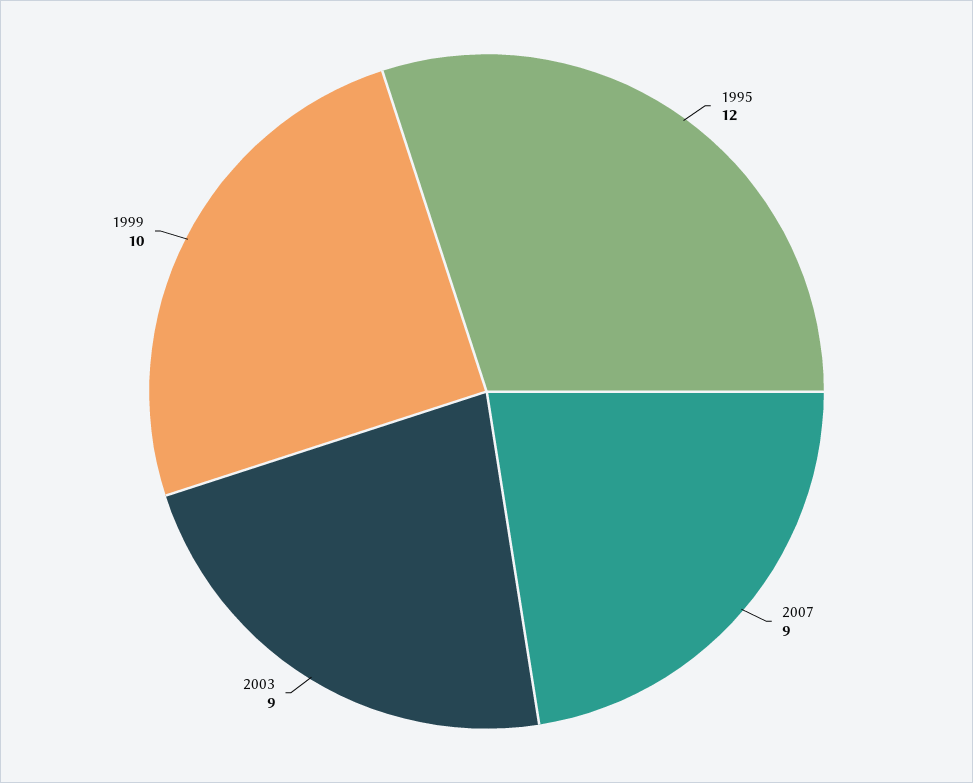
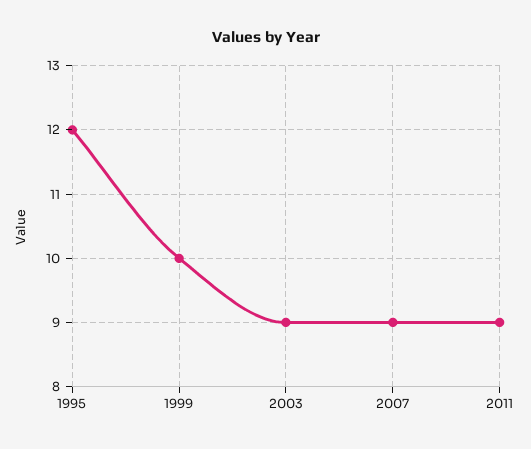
2011: none -> 9

